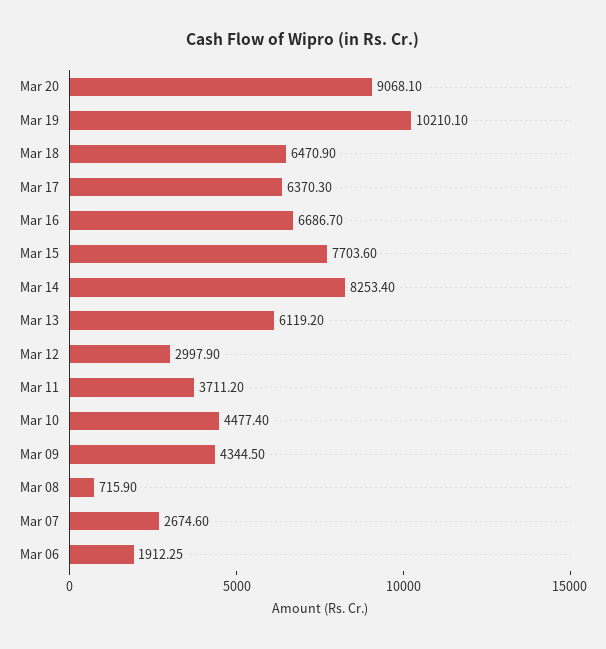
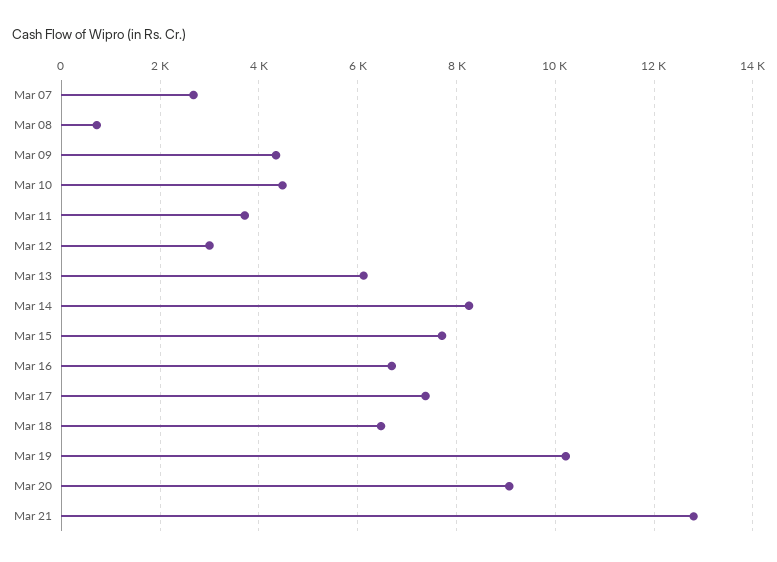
Mar 17: 6370.3 -> 7400
Mar 06: 1912.25 -> none
Mar 21: none -> 12800

